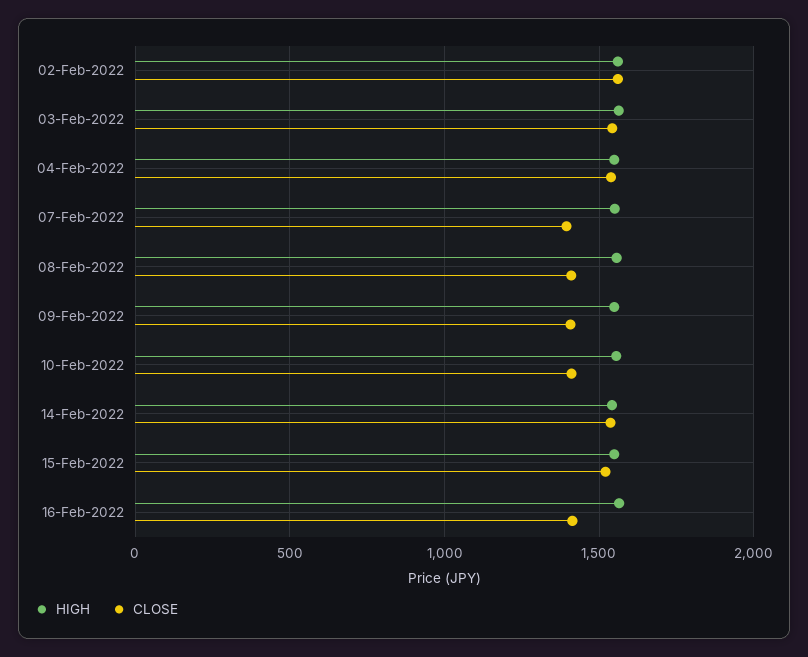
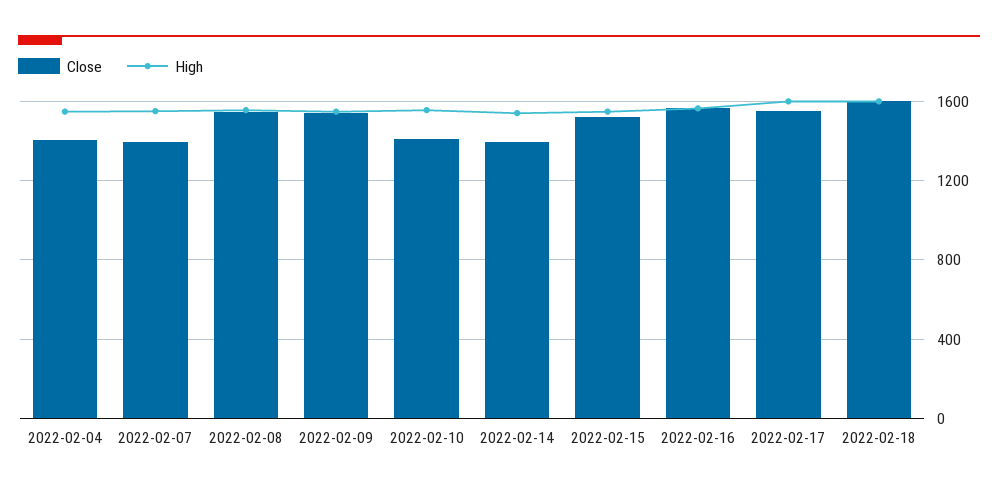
HIGH, 02-Feb-2022: 1550 -> none
CLOSE, 02-Feb-2022: 1550 -> none
HIGH, 03-Feb-2022: 1550 -> none
CLOSE, 03-Feb-2022: 1550 -> none
CLOSE, 04-Feb-2022: 1550 -> 1400
CLOSE, 08-Feb-2022: 1400 -> 1550
CLOSE, 09-Feb-2022: 1400 -> 1550
CLOSE, 14-Feb-2022: 1550 -> 1400
CLOSE, 16-Feb-2022: 1400 -> 1550
CLOSE, 2022-02-17: none -> 1550
HIGH, 2022-02-17: none -> 1600
CLOSE, 2022-02-18: none -> 1600
HIGH, 2022-02-18: none -> 1600

